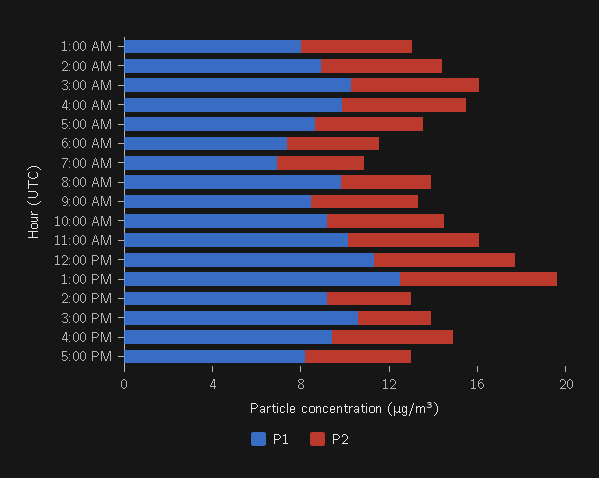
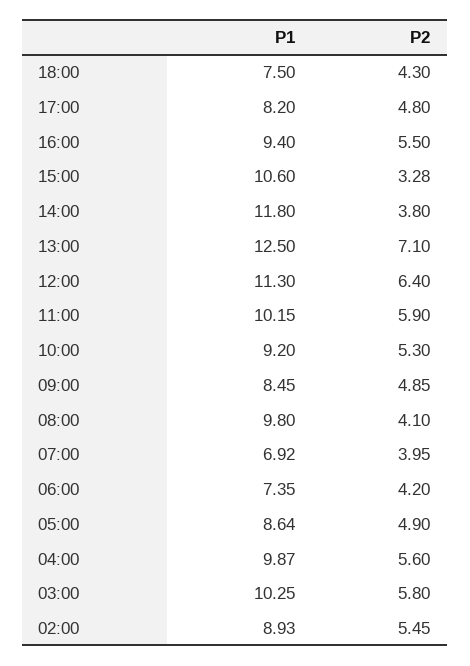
P1, 1:00 AM: 8 -> none
P2, 1:00 AM: 5 -> none
P1, 2:00 PM: 9 -> 11.8
P1, 18:00: none -> 7.5
P2, 18:00: none -> 4.3

